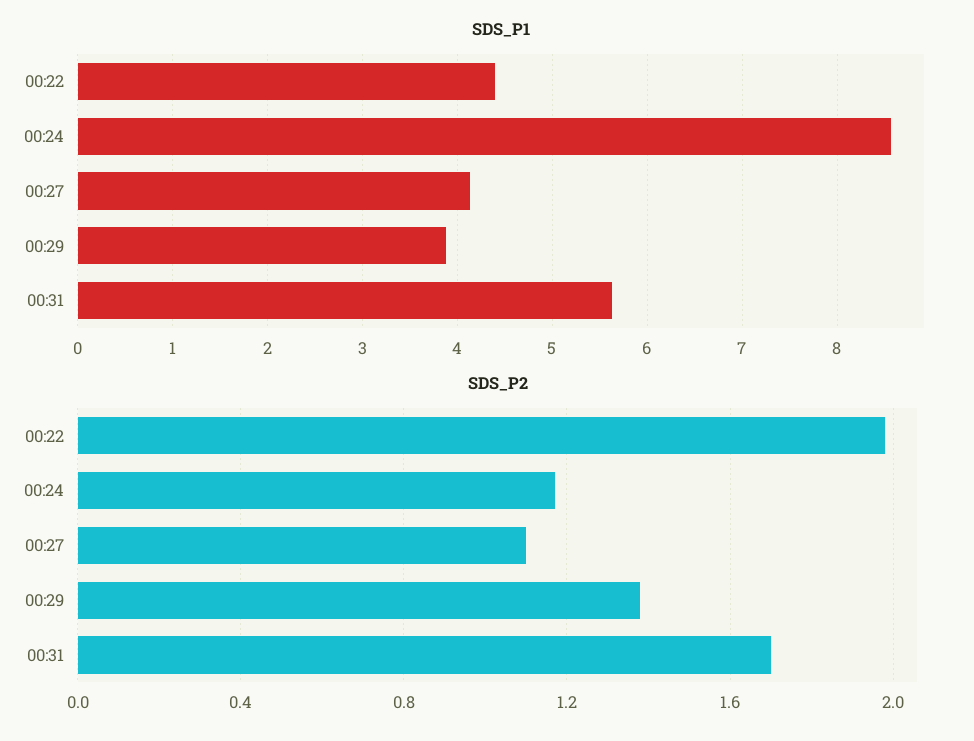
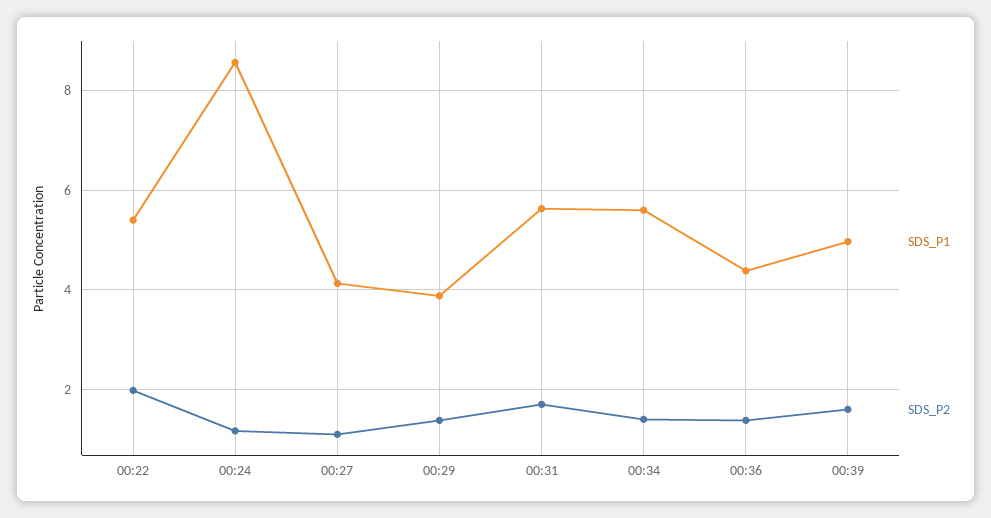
SDS_P1, 00:22: 4.4 -> 5.4
SDS_P1, 00:34: none -> 5.6
SDS_P2, 00:34: none -> 1.4
SDS_P1, 00:36: none -> 4.4
SDS_P2, 00:36: none -> 1.4
SDS_P1, 00:39: none -> 5
SDS_P2, 00:39: none -> 1.6

